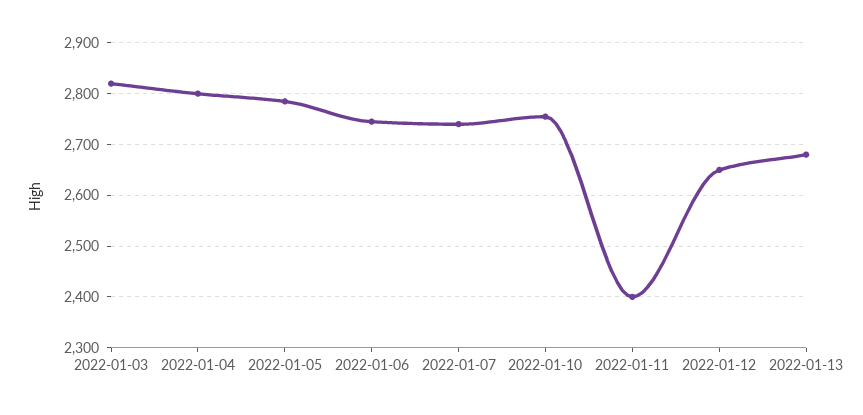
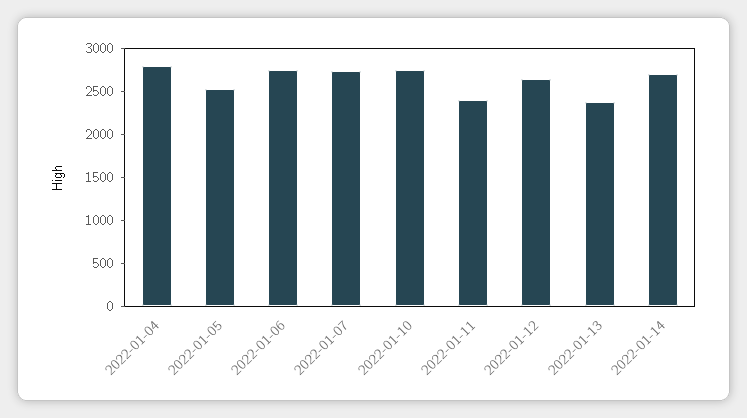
2022-01-03: 2820 -> none
2022-01-05: 2780 -> 2500
2022-01-13: 2680 -> 2400
2022-01-14: none -> 2700

